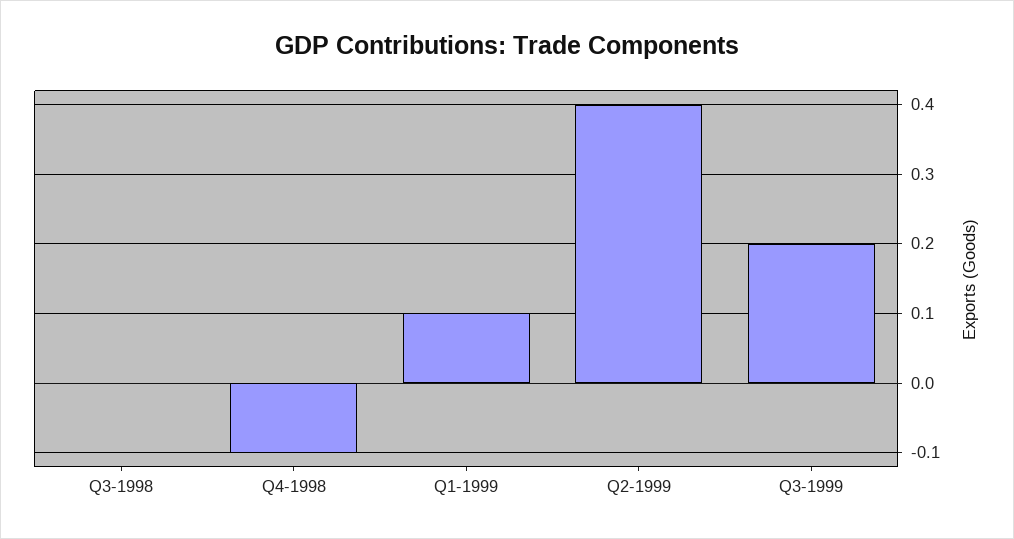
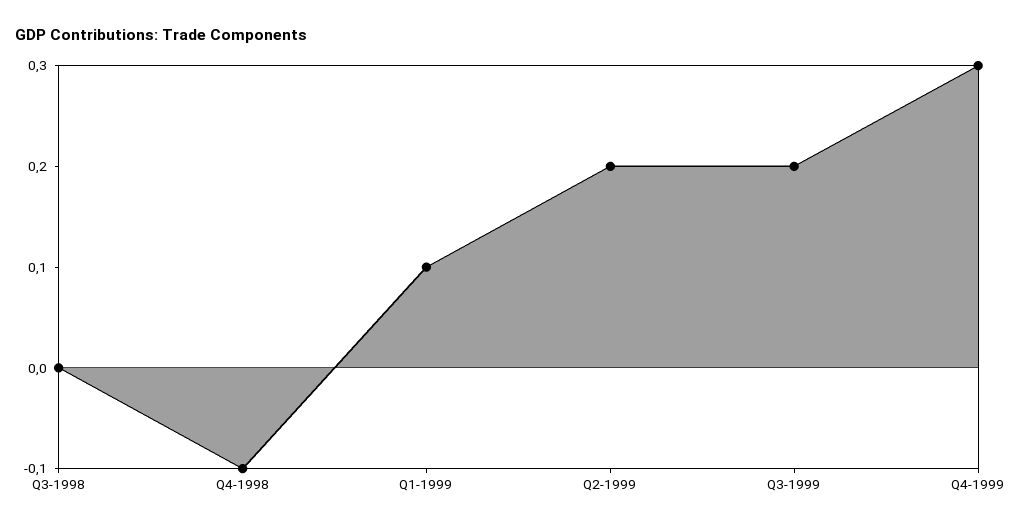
Q2-1999: 0.4 -> 0.2
Q4-1999: none -> 0.3

